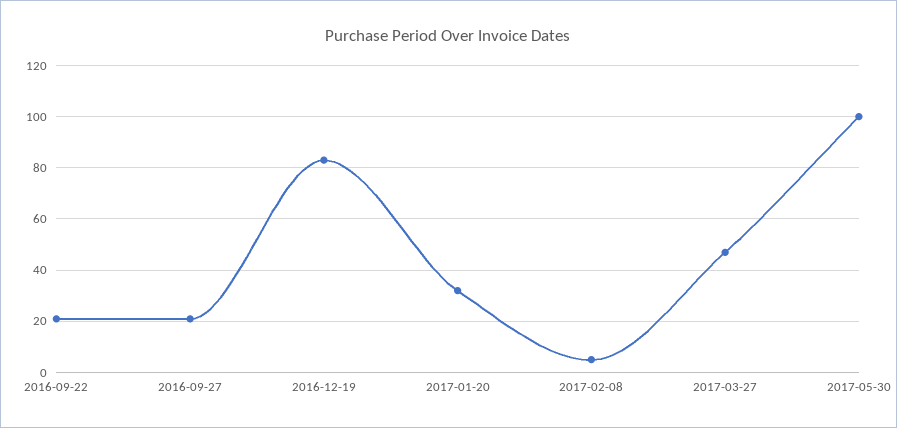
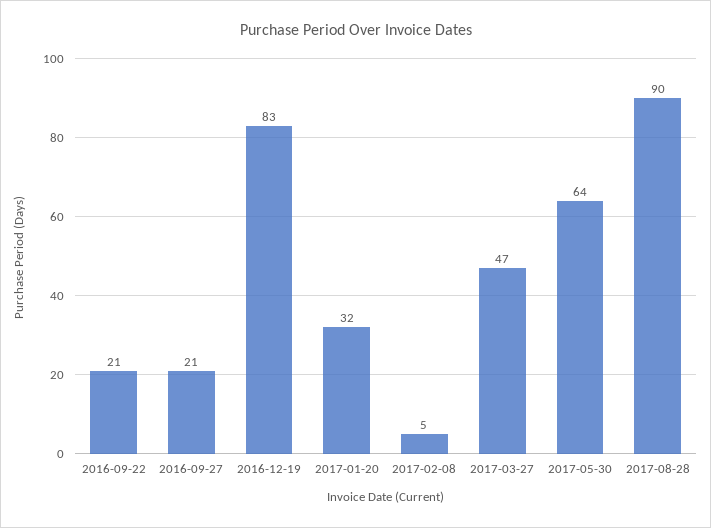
2017-05-30: 100 -> 64
2017-08-28: none -> 90

